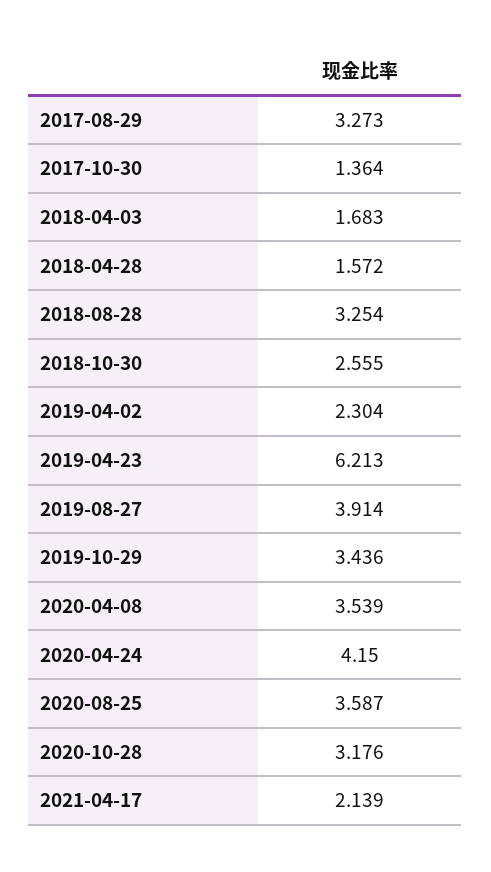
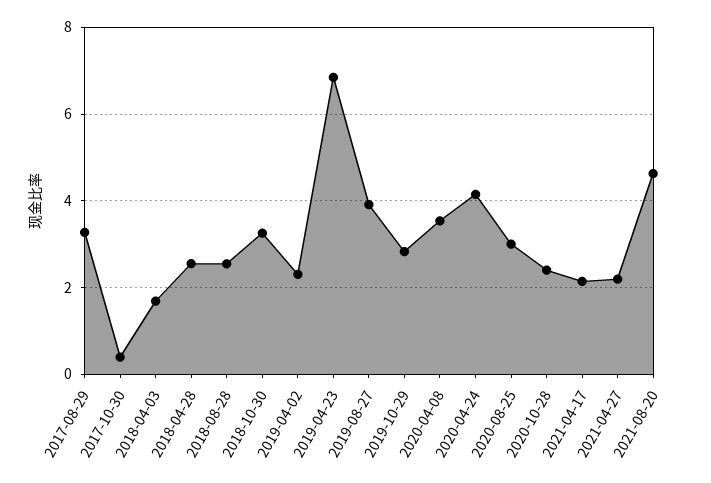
2017-10-30: 1.364 -> 0.4
2018-04-28: 1.572 -> 2.6
2018-08-28: 3.254 -> 2.6
2018-10-30: 2.555 -> 3.2
2019-04-23: 6.213 -> 6.8
2019-10-29: 3.436 -> 2.8
2020-08-25: 3.587 -> 3
2020-10-28: 3.176 -> 2.4
2021-04-27: none -> 2.2
2021-08-20: none -> 4.6

